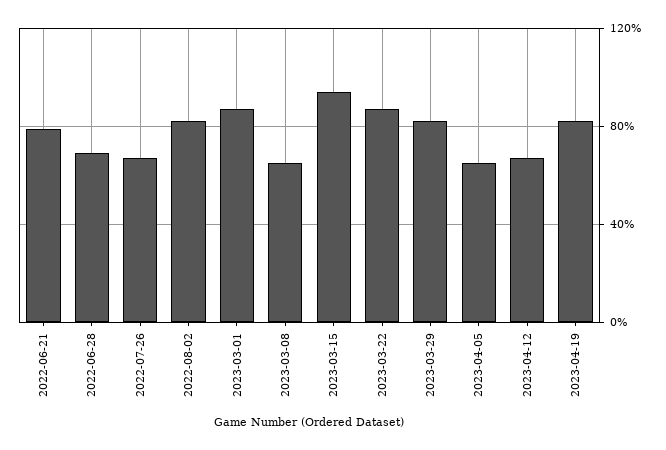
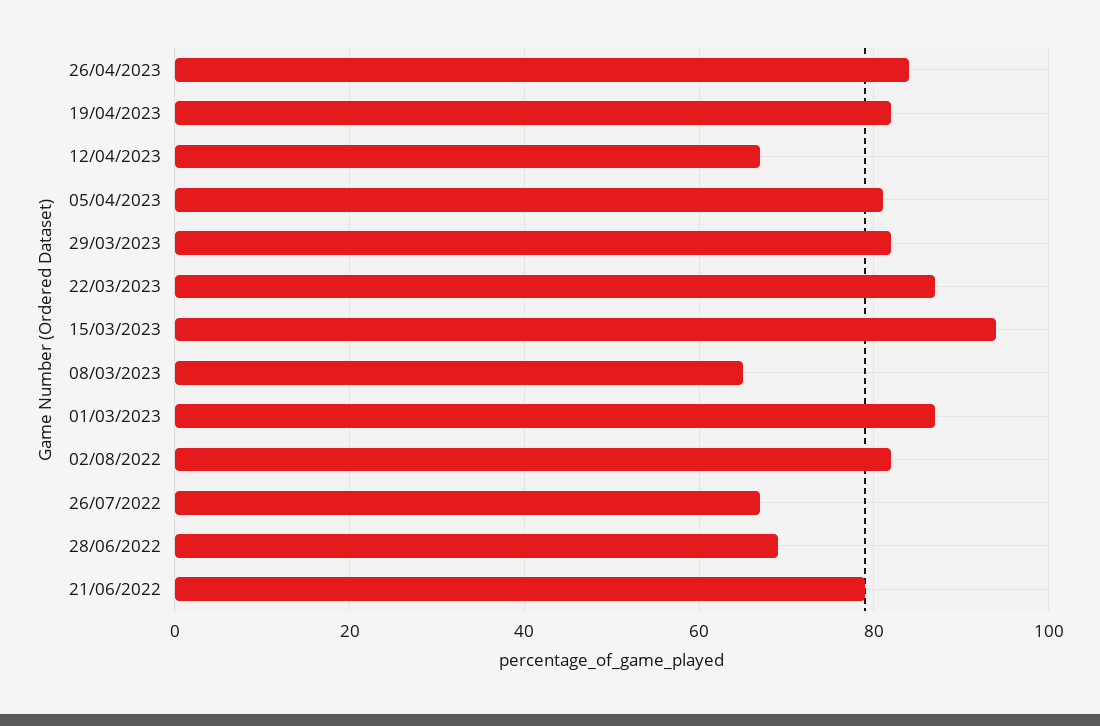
2023-04-05: 65 -> 80
26/04/2023: none -> 85

